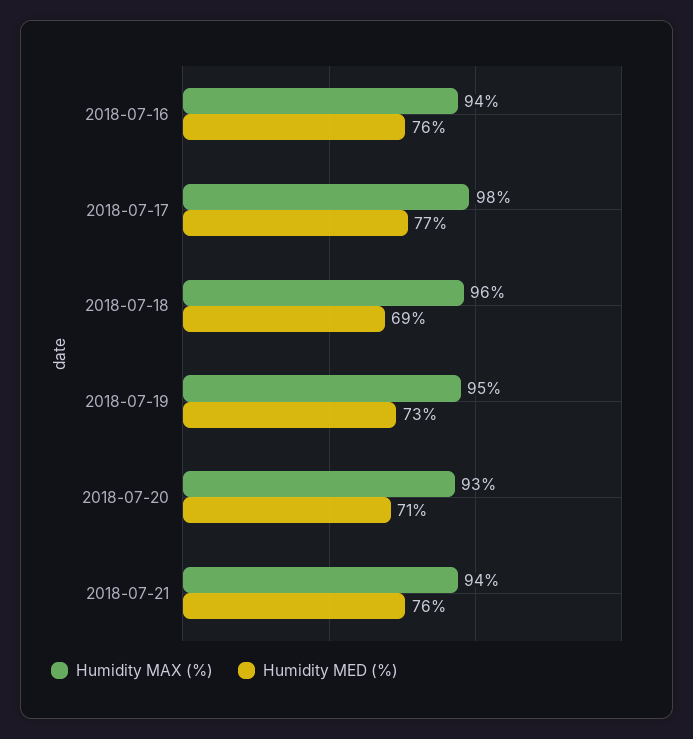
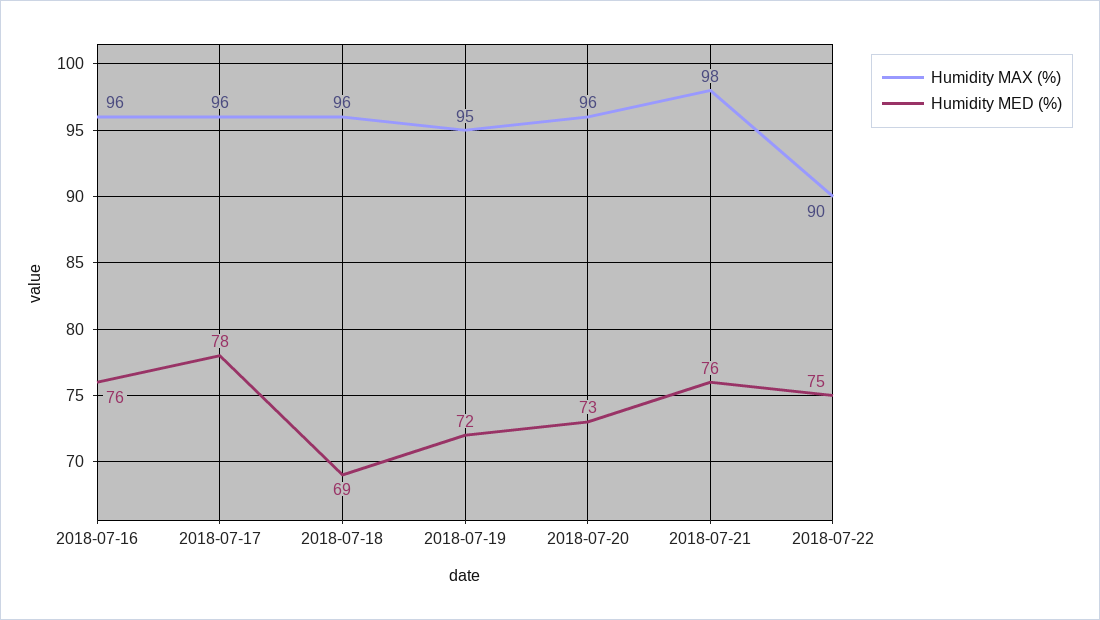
Humidity MAX (%), 2018-07-16: 94 -> 96
Humidity MAX (%), 2018-07-17: 98 -> 96
Humidity MED (%), 2018-07-17: 77 -> 78
Humidity MED (%), 2018-07-19: 73 -> 72
Humidity MAX (%), 2018-07-20: 93 -> 96
Humidity MED (%), 2018-07-20: 71 -> 73
Humidity MAX (%), 2018-07-21: 94 -> 98
Humidity MAX (%), 2018-07-22: none -> 90
Humidity MED (%), 2018-07-22: none -> 75

